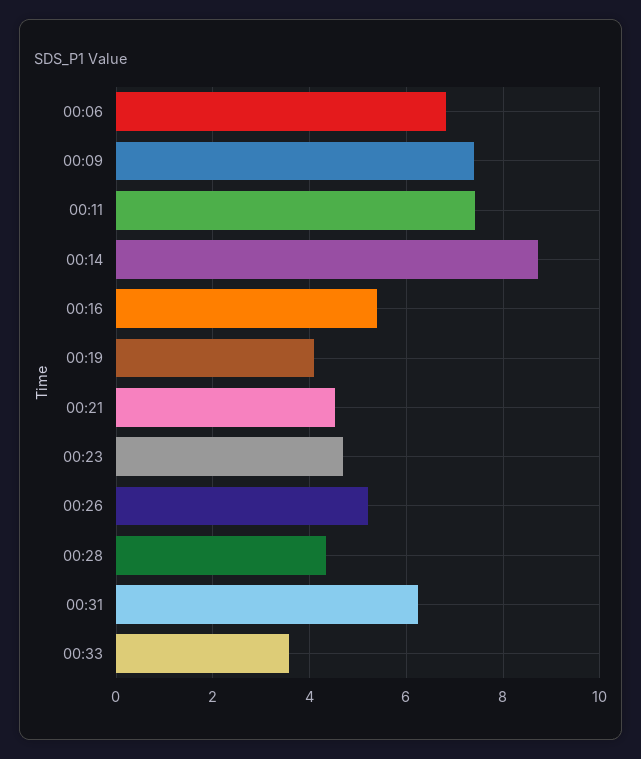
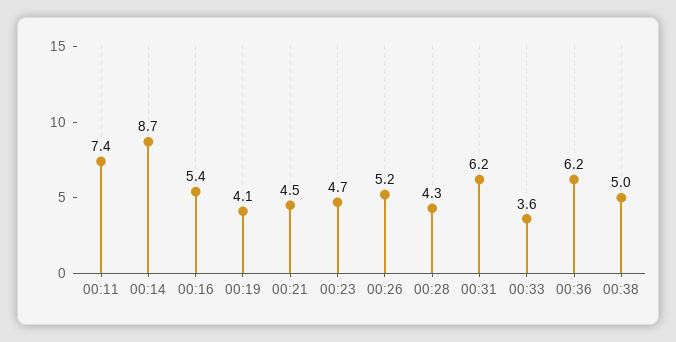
00:06: 6.8 -> none
00:09: 7.4 -> none
00:36: none -> 6.2
00:38: none -> 5

